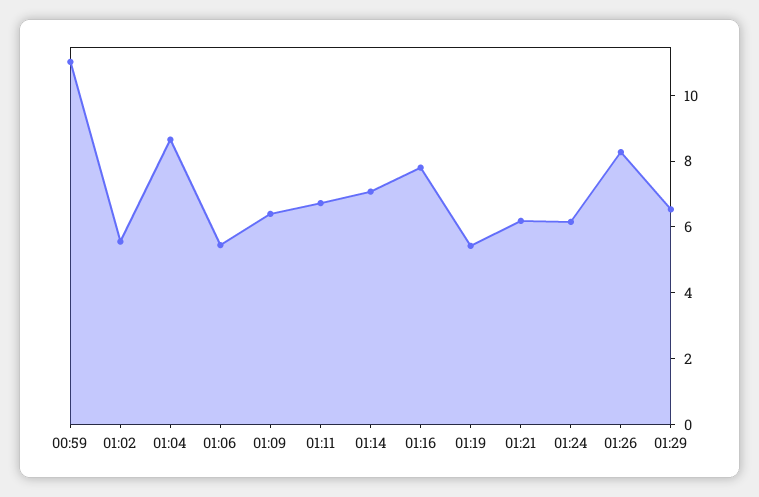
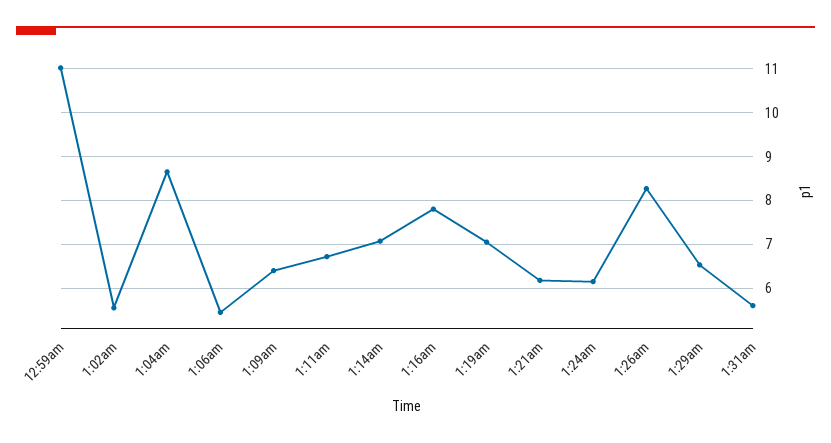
01:19: 5.5 -> 7
1:31am: none -> 5.6

